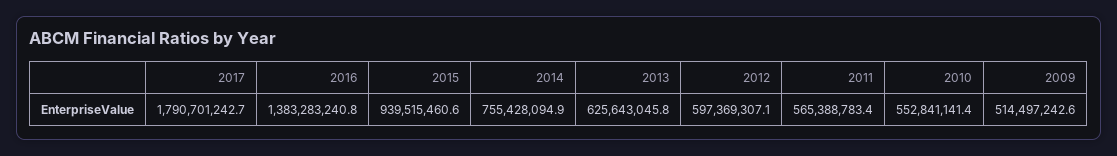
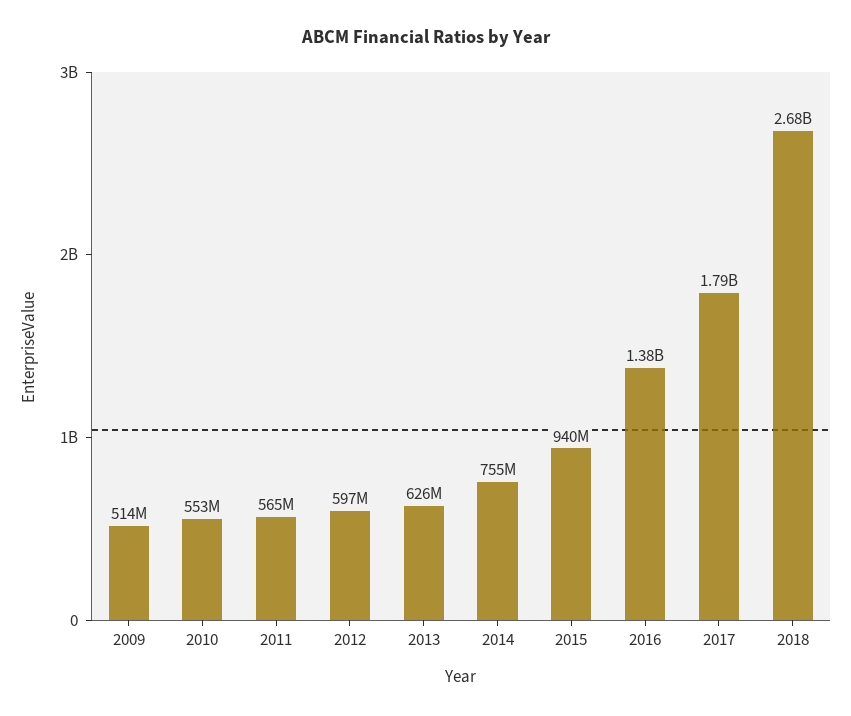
2018: none -> 2680000000

